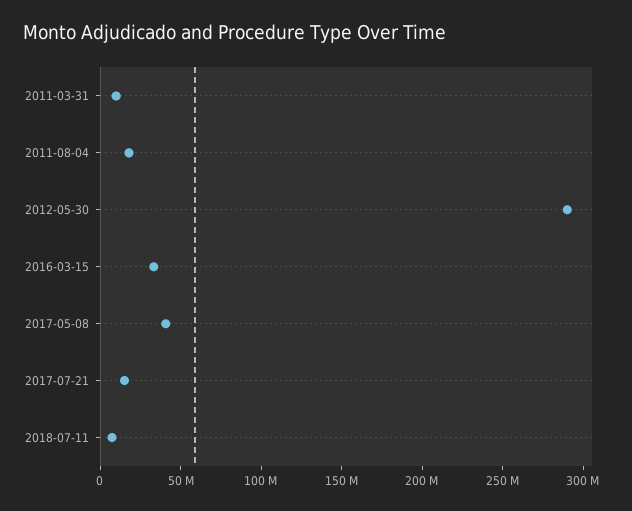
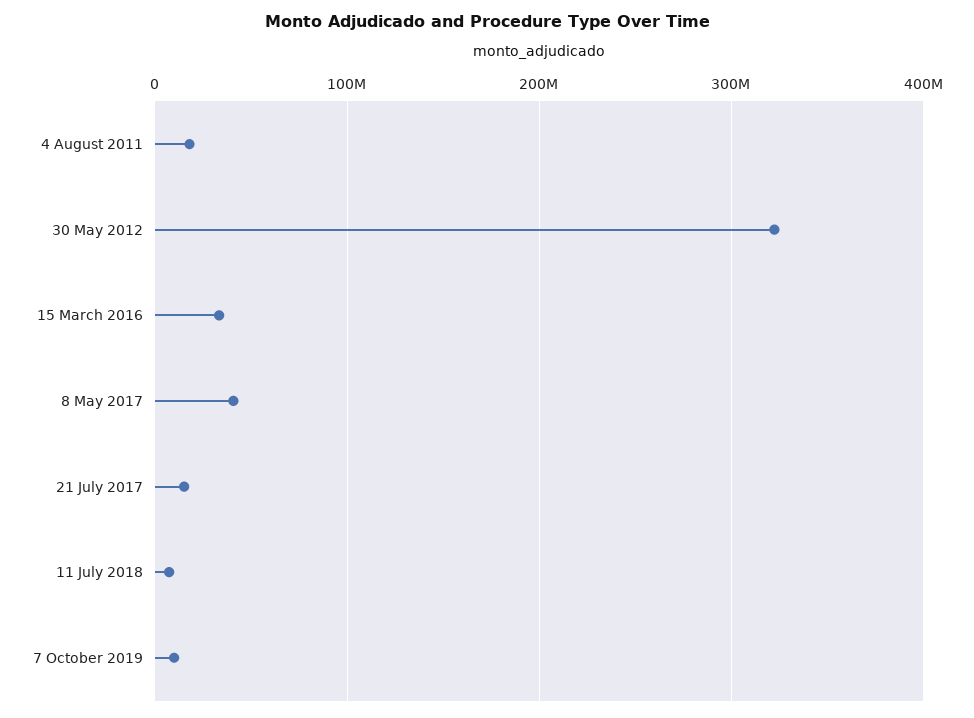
2011-03-31: 10000000 -> none
2012-05-30: 290000000 -> 320000000
7 October 2019: none -> 10000000

